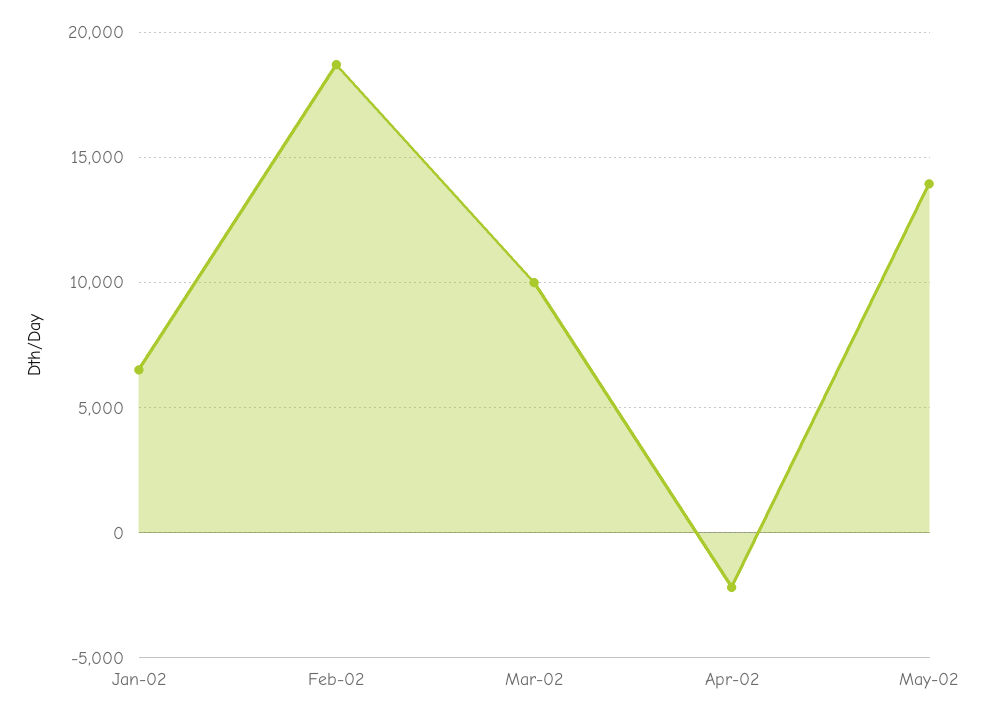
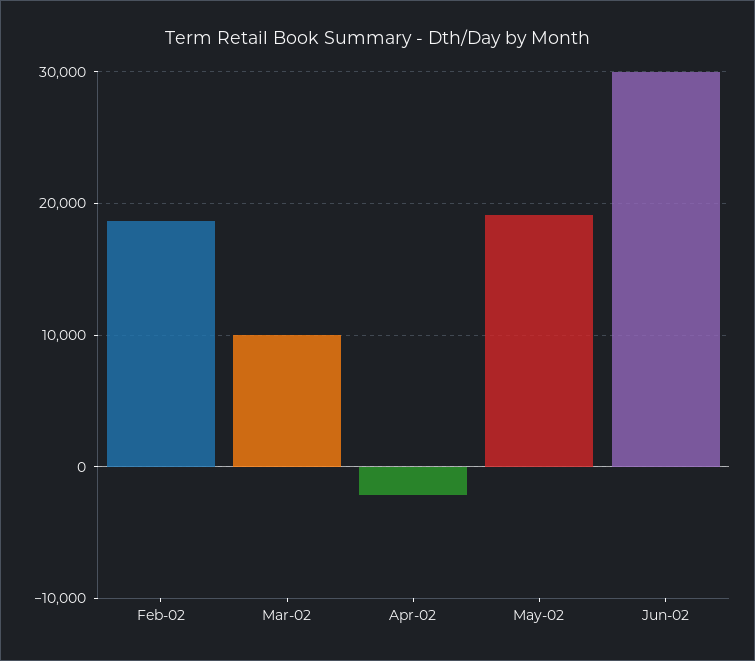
Jan-02: 6500 -> none
May-02: 14000 -> 19000
Jun-02: none -> 30000

